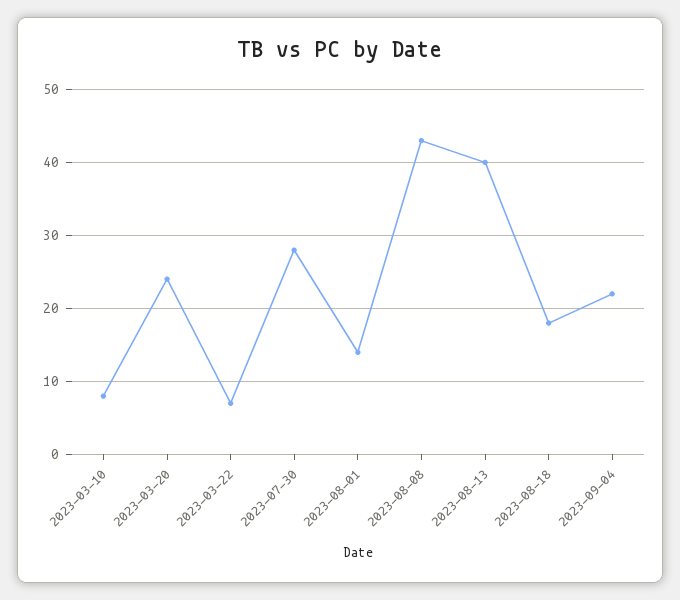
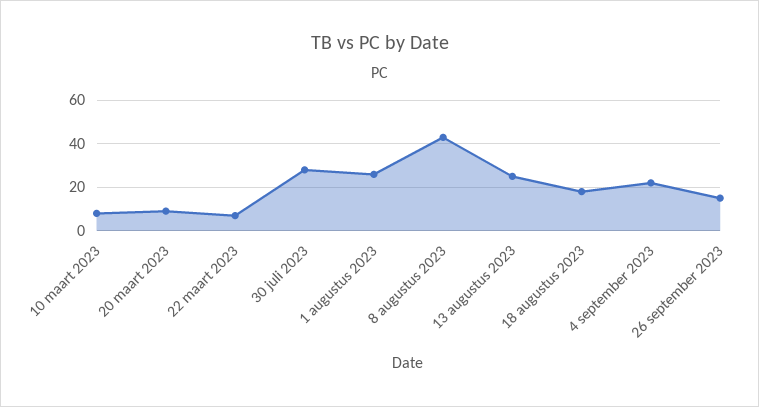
2023-03-20: 24 -> 10
2023-08-01: 14 -> 25
2023-08-13: 40 -> 25
26 september 2023: none -> 15

